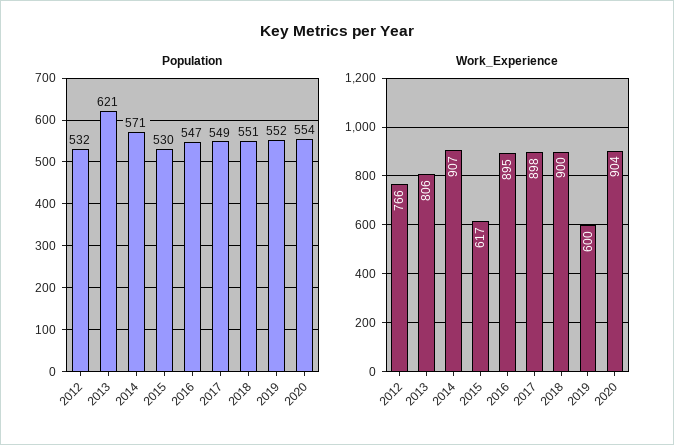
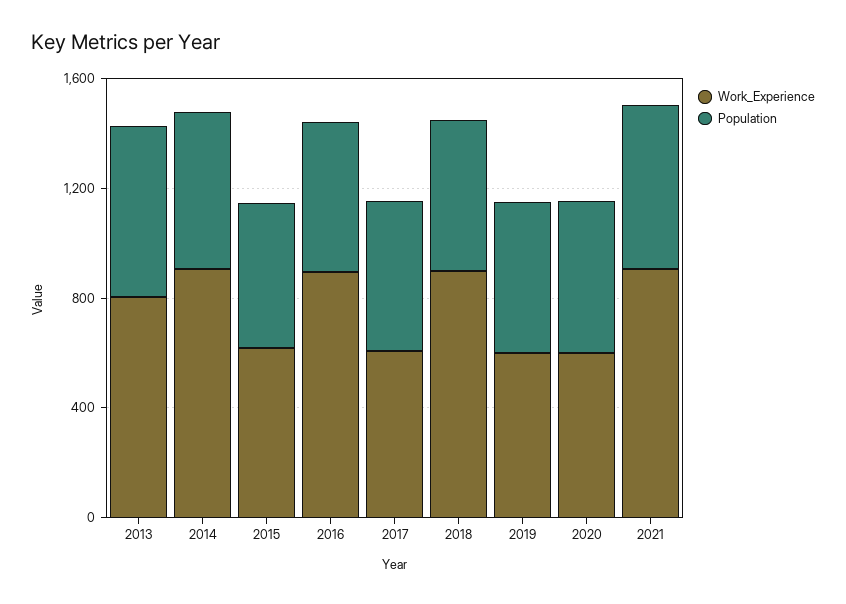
Population, 2012: 532 -> none
Work_Experience, 2012: 766 -> none
Work_Experience, 2017: 898 -> 600
Work_Experience, 2020: 904 -> 600
Work_Experience, 2021: none -> 900
Population, 2021: none -> 600

